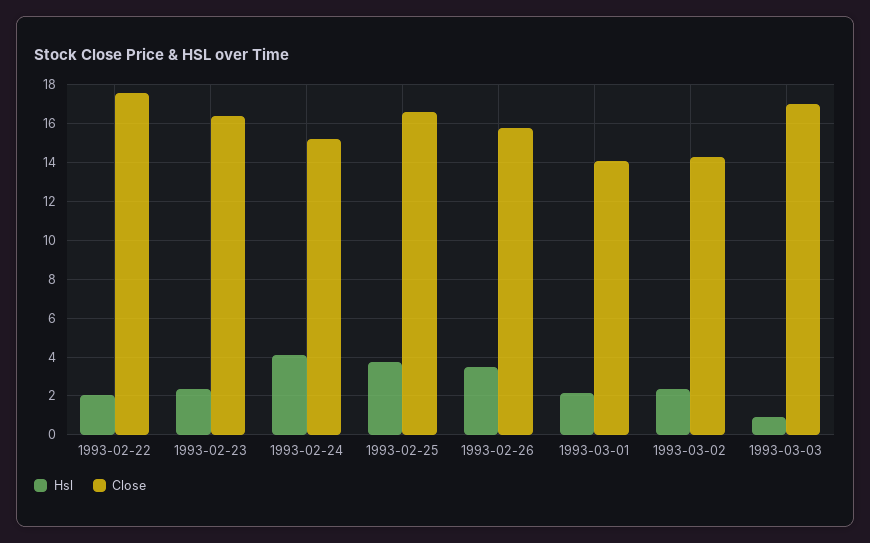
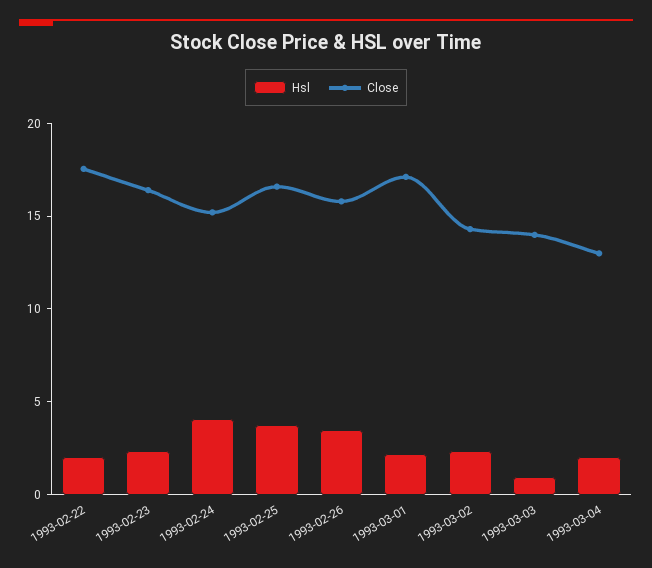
Close, 1993-03-01: 14 -> 17
Close, 1993-03-03: 17 -> 14
Hsl, 1993-03-04: none -> 2
Close, 1993-03-04: none -> 13

